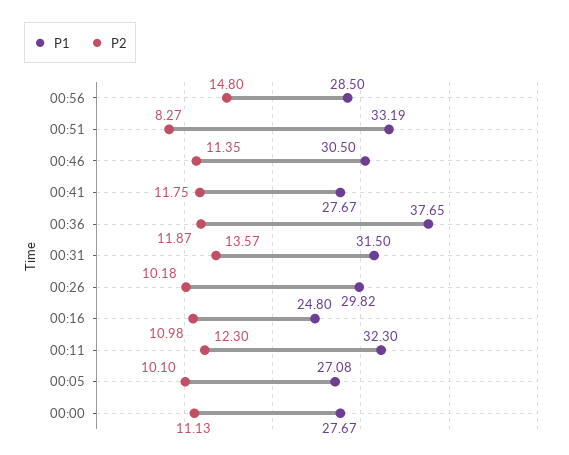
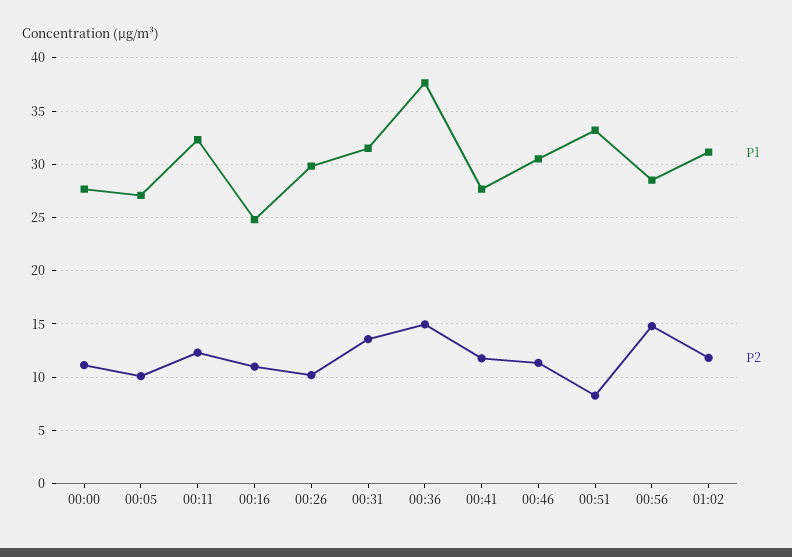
P2, 00:36: 11.87 -> 15
P1, 01:02: none -> 31
P2, 01:02: none -> 12

